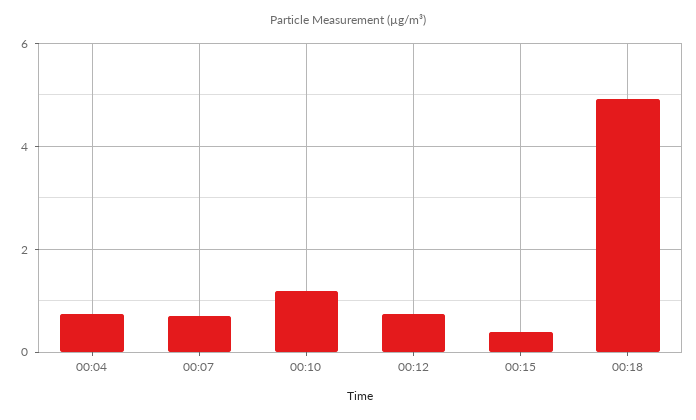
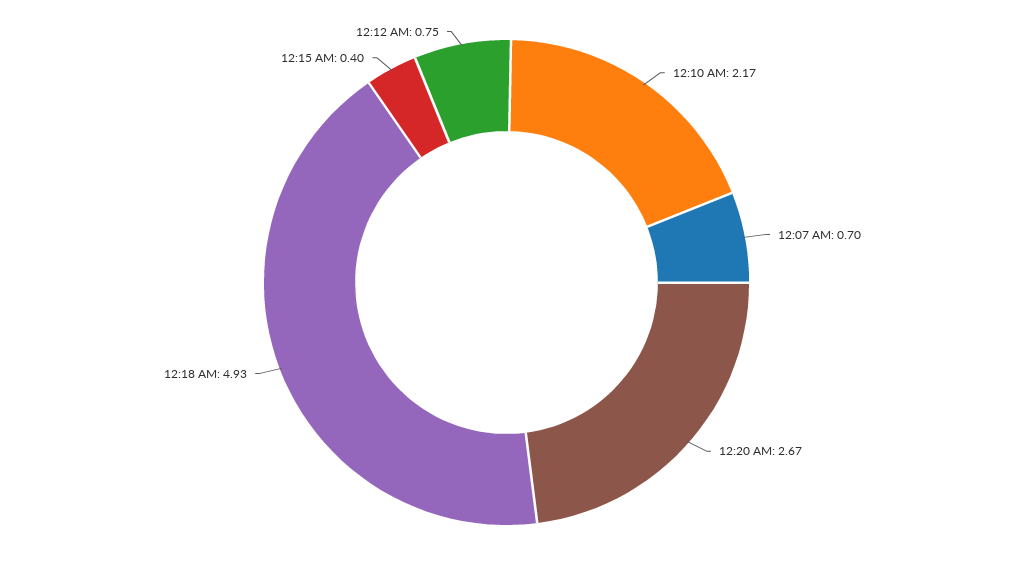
00:04: 0.8 -> none
00:10: 1.2 -> 2.17
12:20 AM: none -> 2.67

